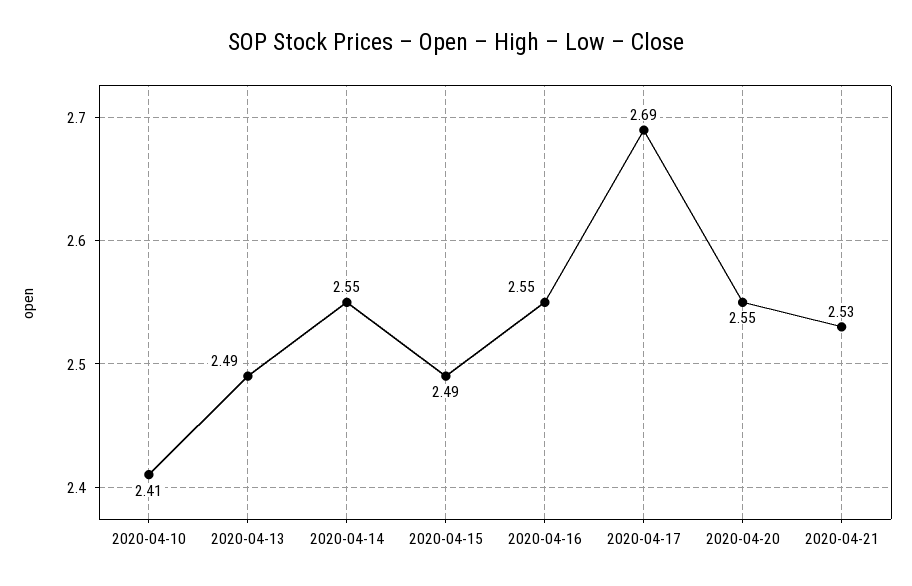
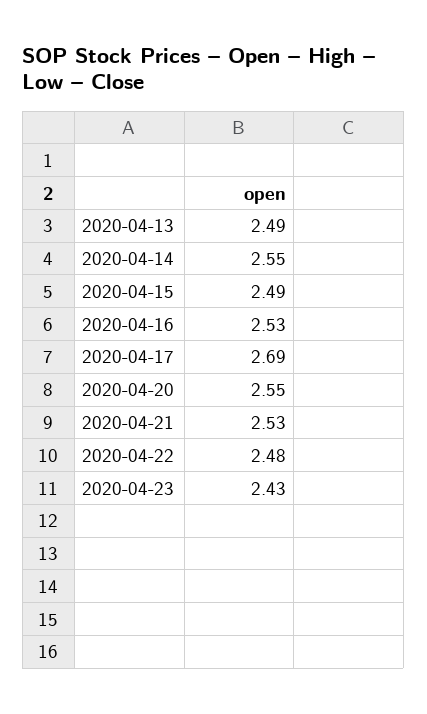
2020-04-10: 2.41 -> none
2020-04-16: 2.55 -> 2.53
2020-04-22: none -> 2.48
2020-04-23: none -> 2.43

